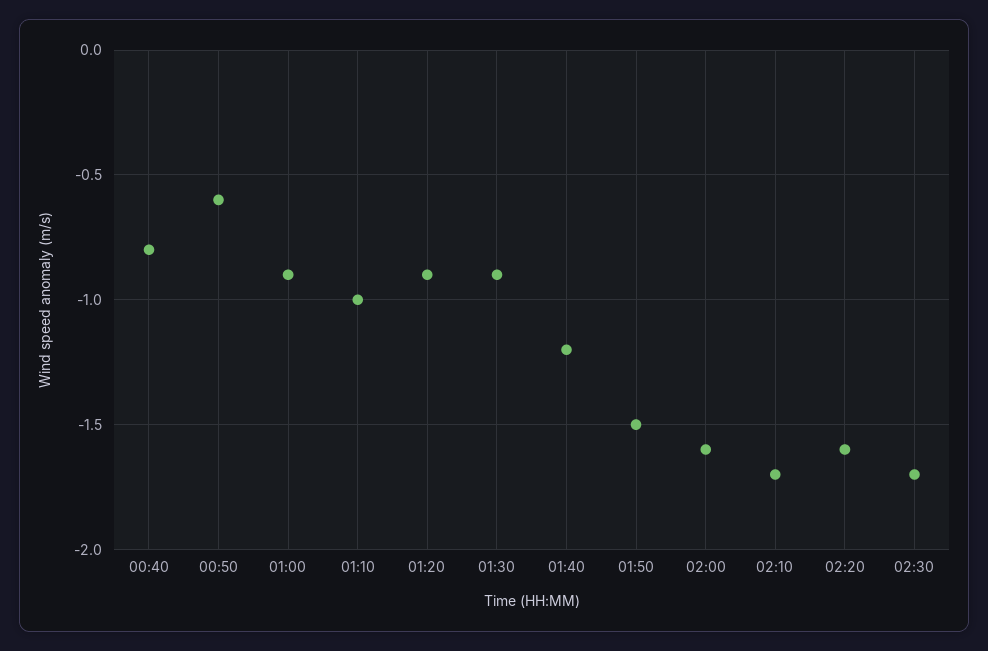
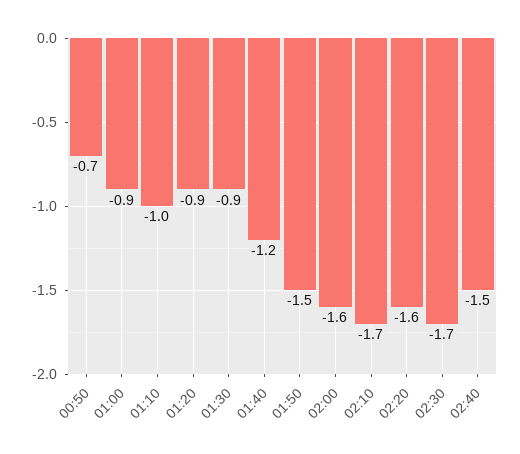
00:40: -0.8 -> none
00:50: -0.6 -> -0.7
02:40: none -> -1.5

